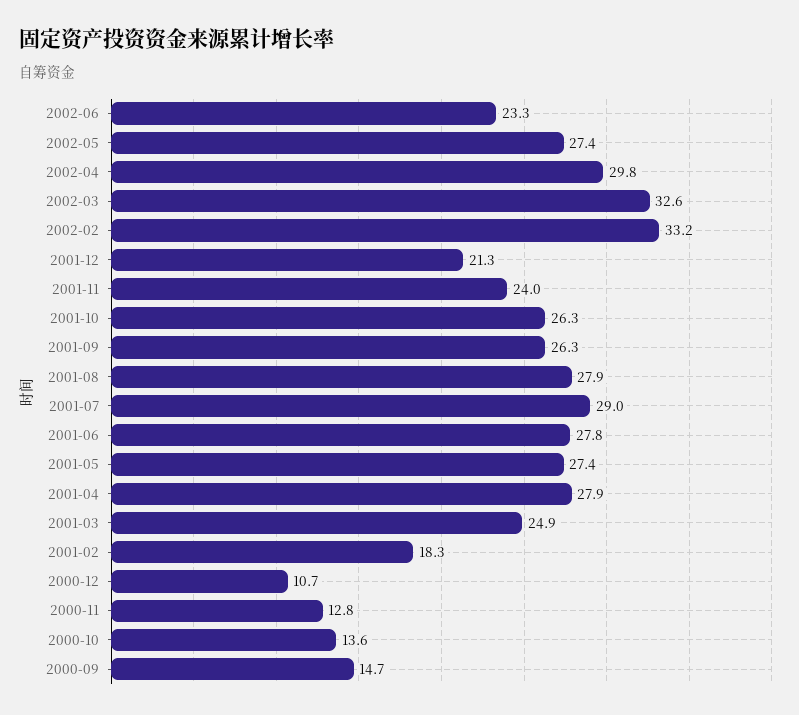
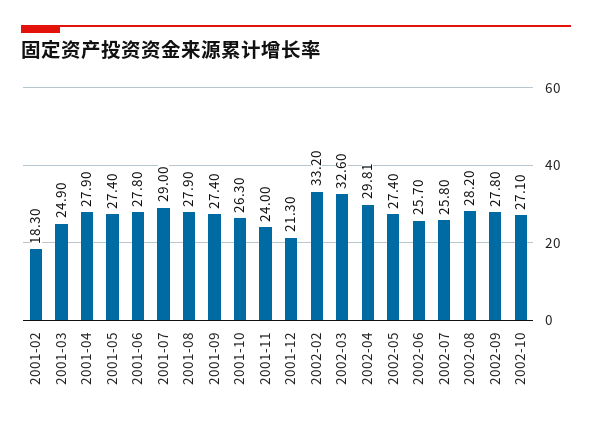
2002-06: 23.3 -> 25.7
2001-09: 26.3 -> 27.4
2000-12: 10.7 -> none
2000-11: 12.8 -> none
2000-10: 13.6 -> none
2000-09: 14.7 -> none
2002-07: none -> 25.8
2002-08: none -> 28.2
2002-09: none -> 27.8
2002-10: none -> 27.1

